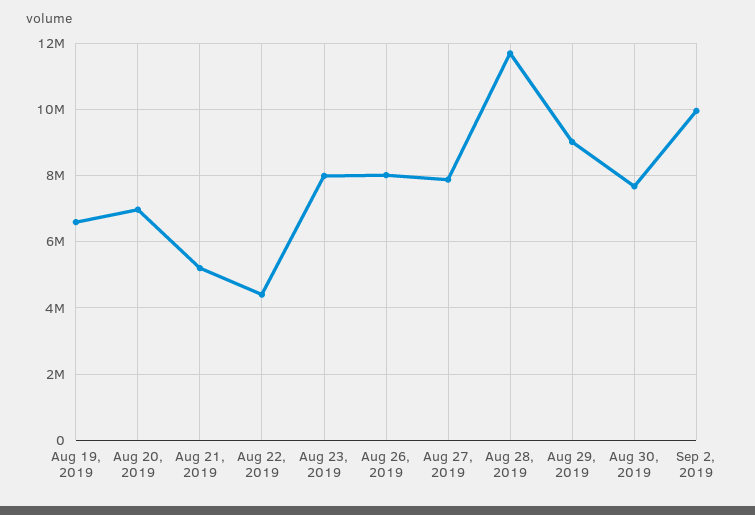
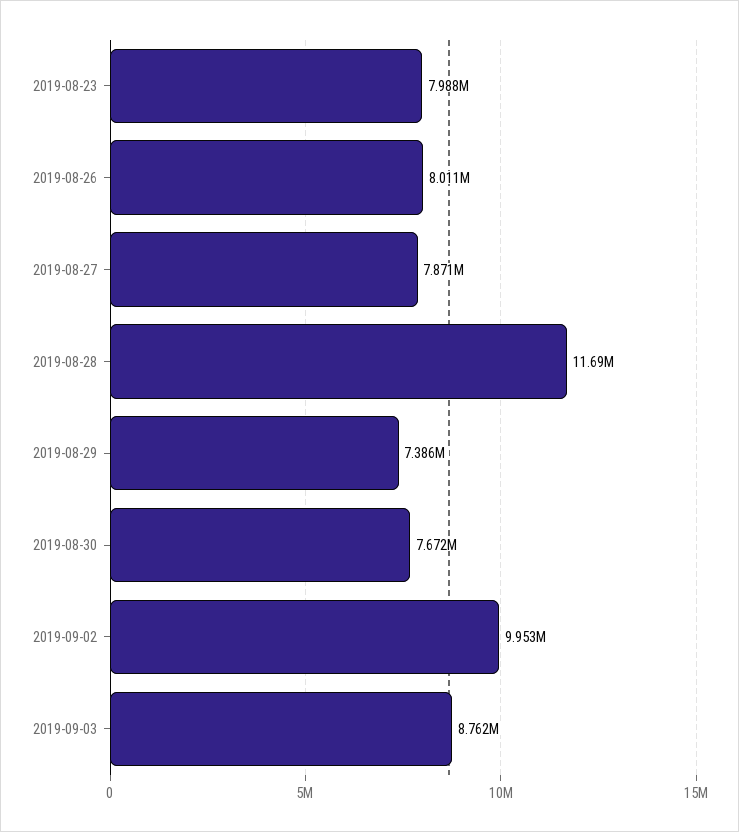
Aug 19, 2019: 6600000 -> none
Aug 20, 2019: 7000000 -> none
Aug 21, 2019: 5200000 -> none
Aug 22, 2019: 4400000 -> none
Aug 29, 2019: 9000000 -> 7386000
2019-09-03: none -> 8762000

